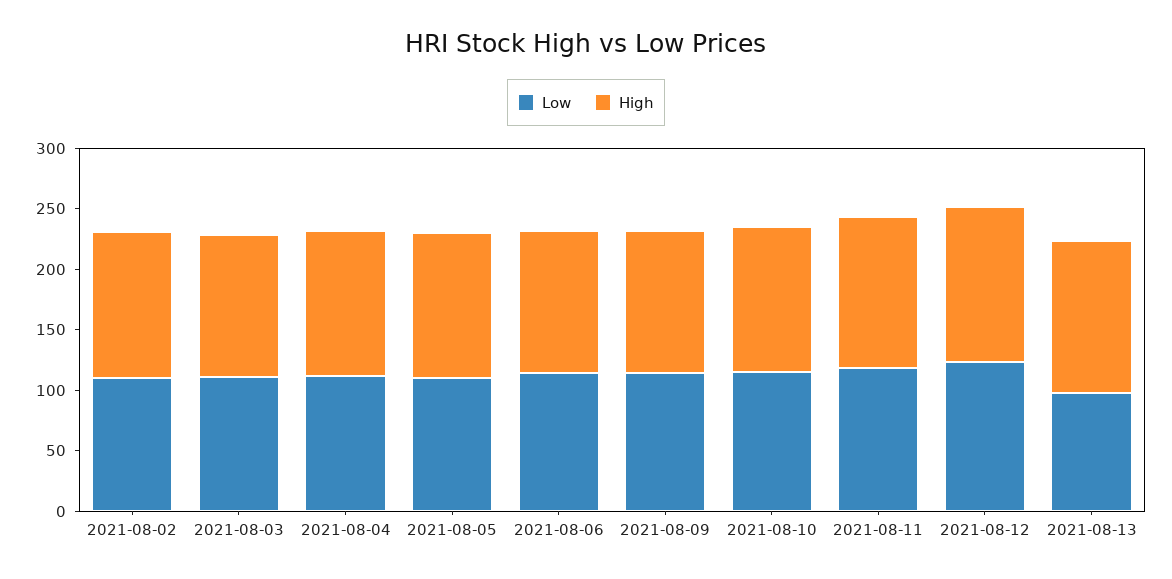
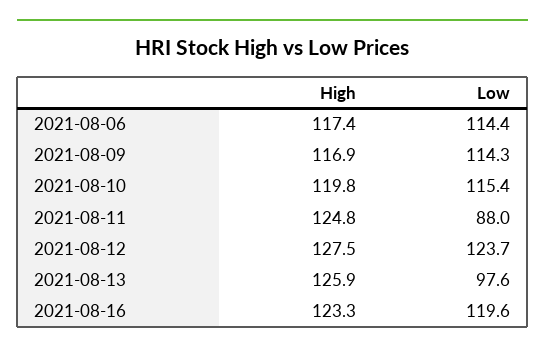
Low, 2021-08-02: 110 -> none
High, 2021-08-02: 120 -> none
Low, 2021-08-03: 110 -> none
High, 2021-08-03: 120 -> none
Low, 2021-08-04: 110 -> none
High, 2021-08-04: 120 -> none
Low, 2021-08-05: 110 -> none
High, 2021-08-05: 120 -> none
Low, 2021-08-11: 120 -> 88
High, 2021-08-16: none -> 123.3
Low, 2021-08-16: none -> 119.6

